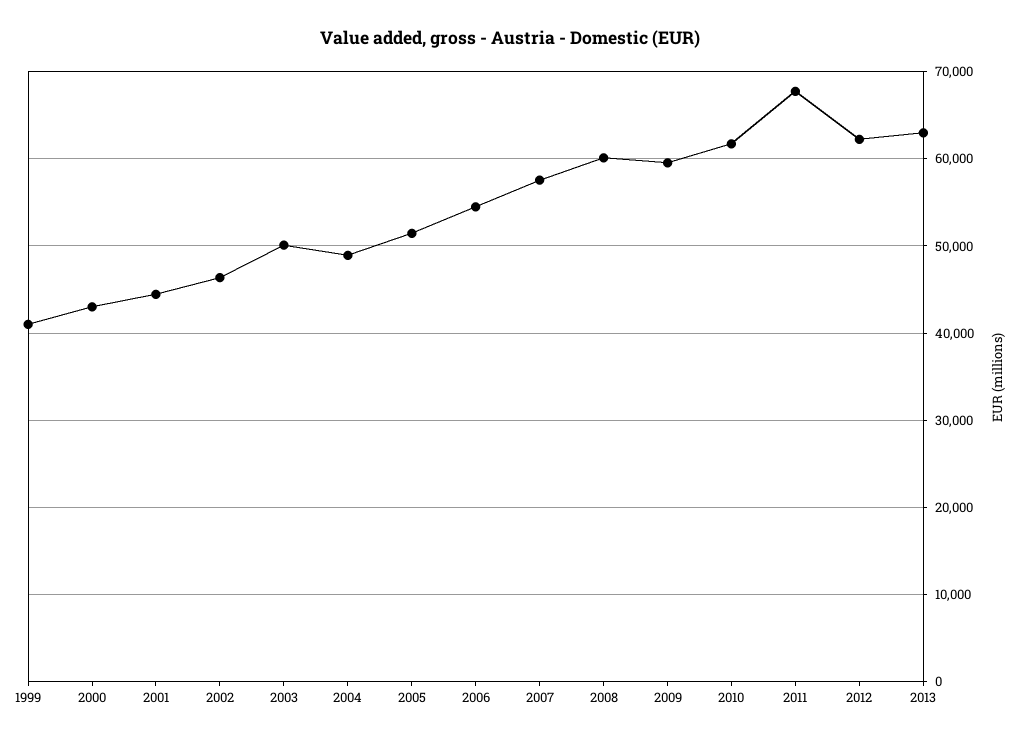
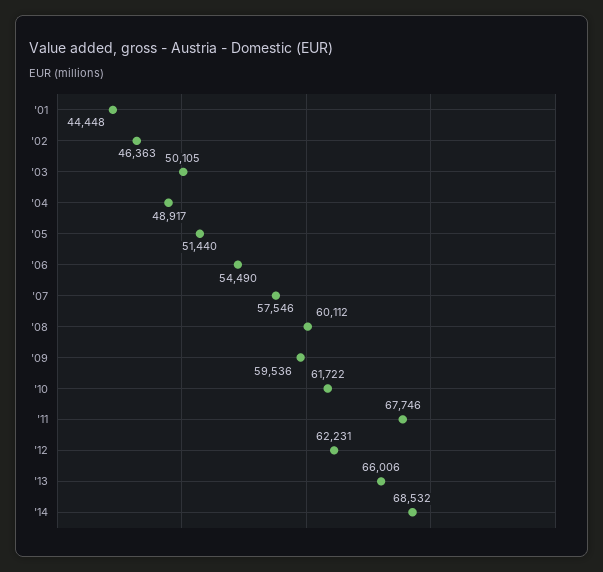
1999: 41000 -> none
2000: 43000 -> none
2013: 63000 -> 66006
'14: none -> 68532

